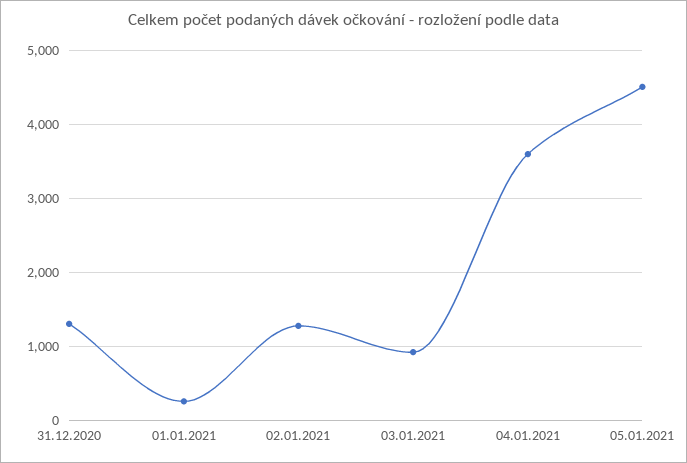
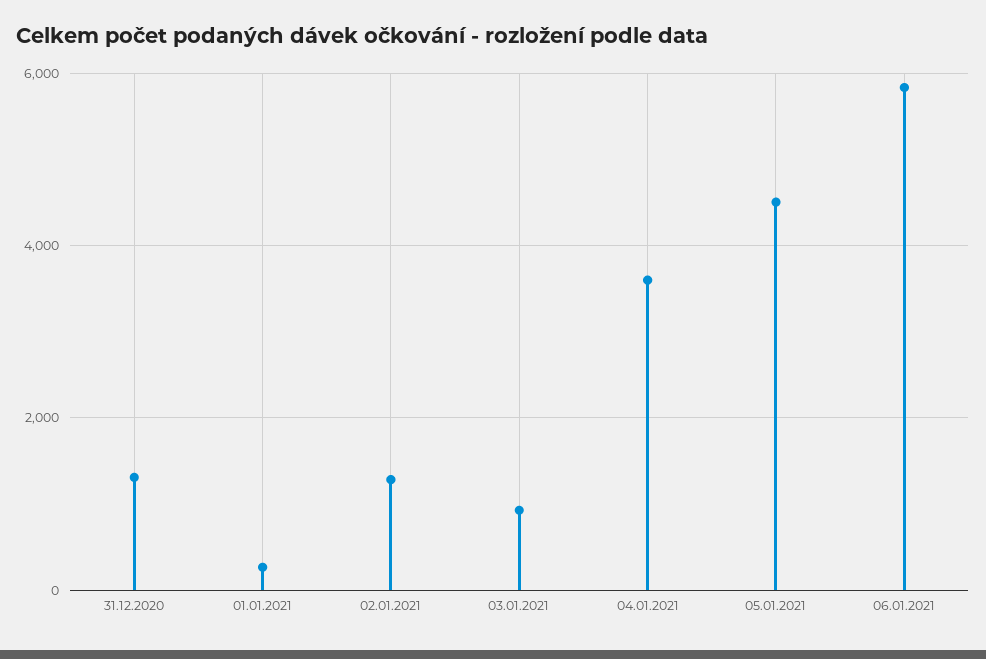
06.01.2021: none -> 5800

